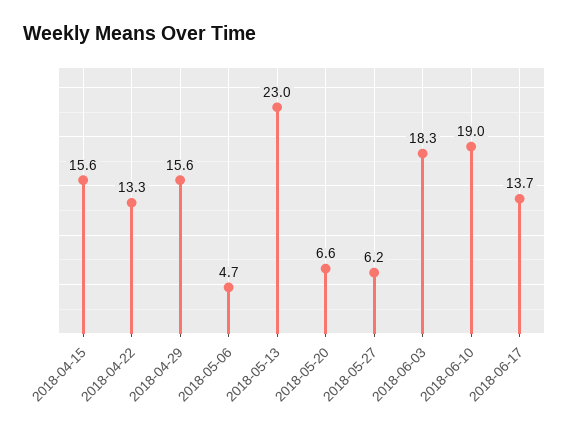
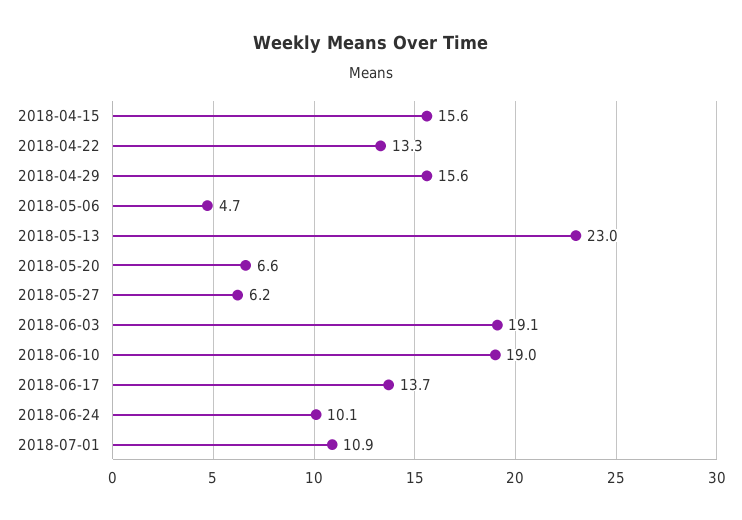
2018-06-03: 18.3 -> 19.1
2018-06-24: none -> 10.1
2018-07-01: none -> 10.9

